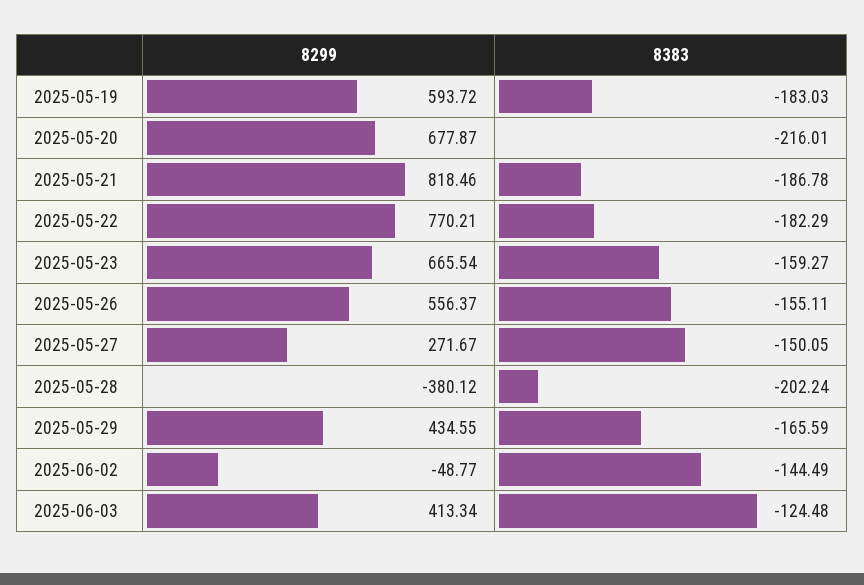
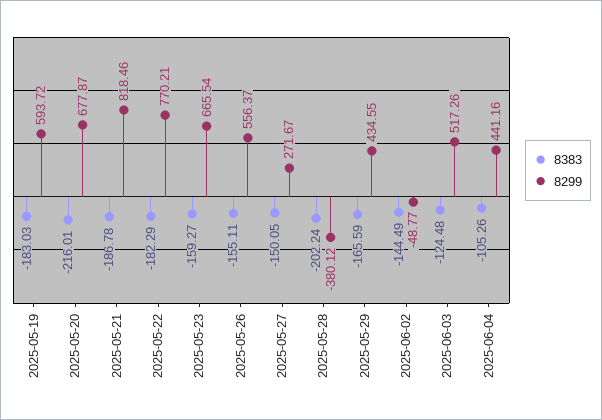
8299, 2025-06-03: 413.34 -> 517.26
8383, 2025-06-04: none -> -105.26
8299, 2025-06-04: none -> 441.16

